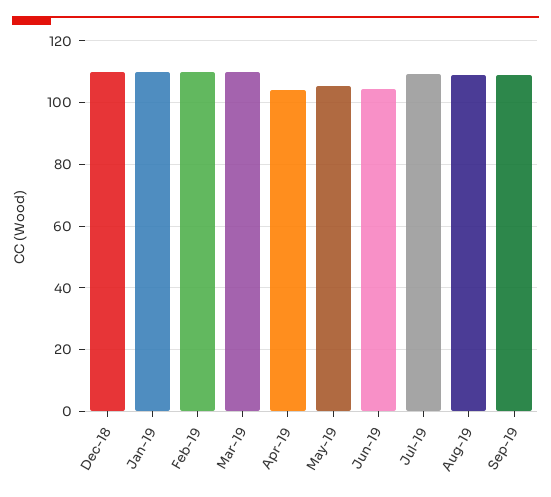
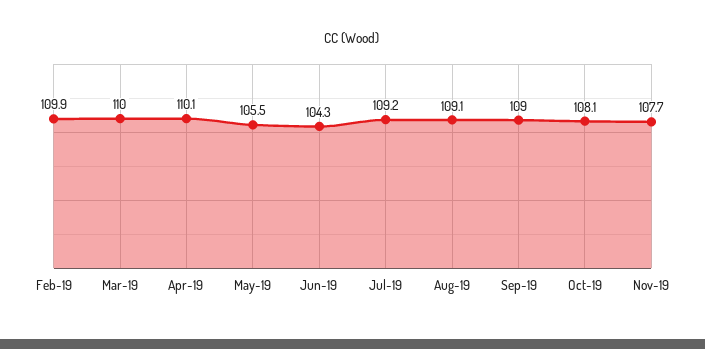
Dec-18: 110 -> none
Jan-19: 110 -> none
Apr-19: 104 -> 110.1
Oct-19: none -> 108.1
Nov-19: none -> 107.7

